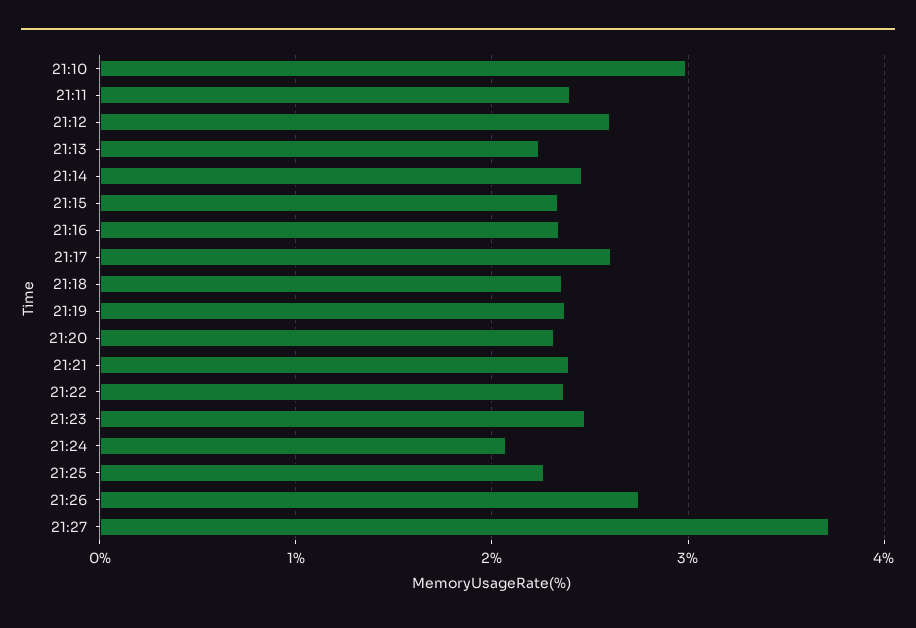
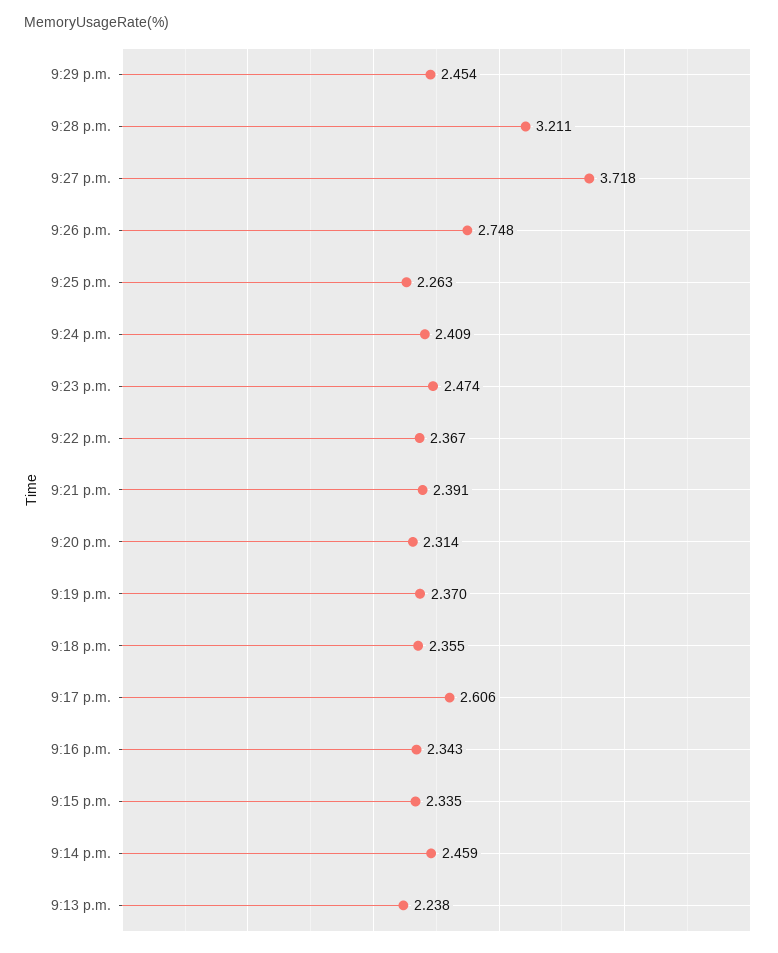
21:10: 3 -> none
21:11: 2.4 -> none
21:12: 2.6 -> none
21:24: 2.1 -> 2.409
9:29 p.m.: none -> 2.454
9:28 p.m.: none -> 3.211

